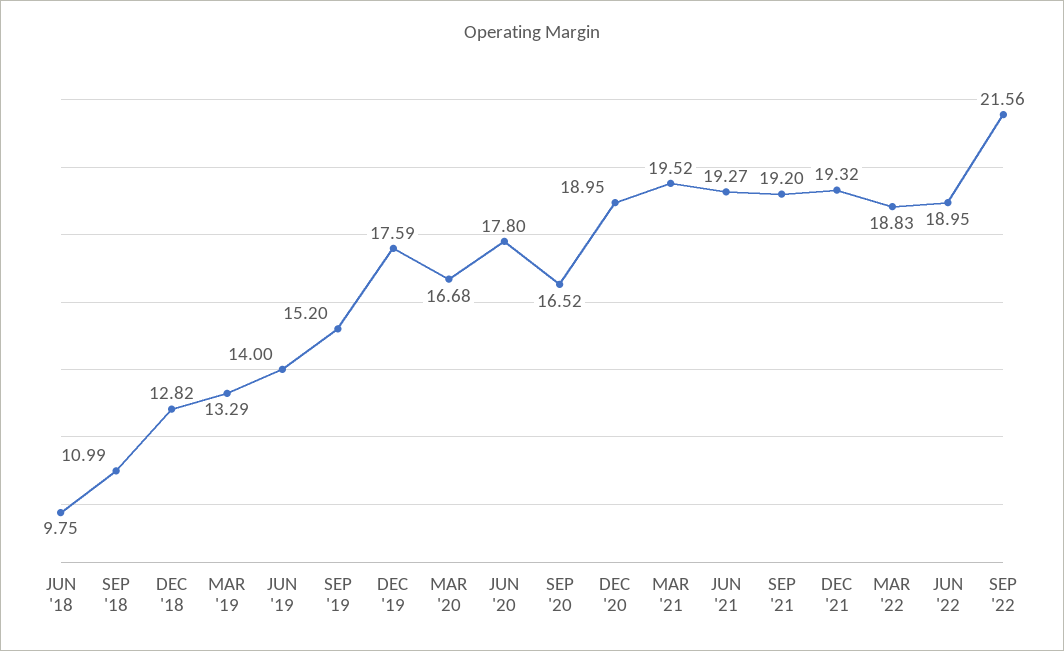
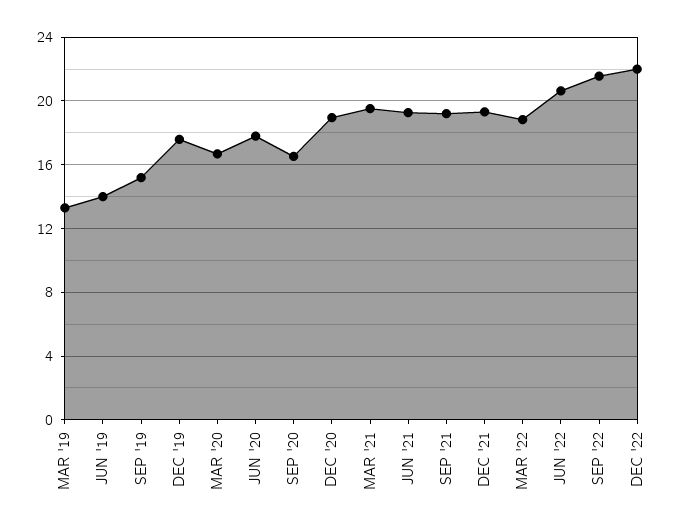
JUN '18: 9.75 -> none
SEP '18: 10.99 -> none
DEC '18: 12.82 -> none
JUN '22: 18.95 -> 20.5
DEC '22: none -> 22

